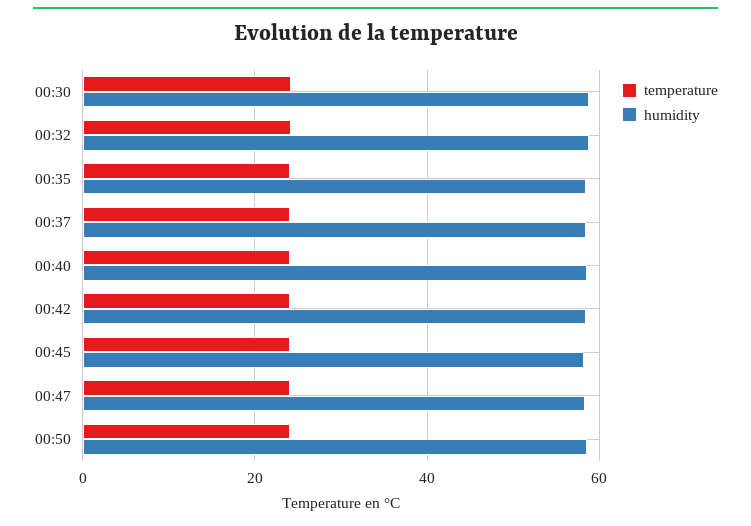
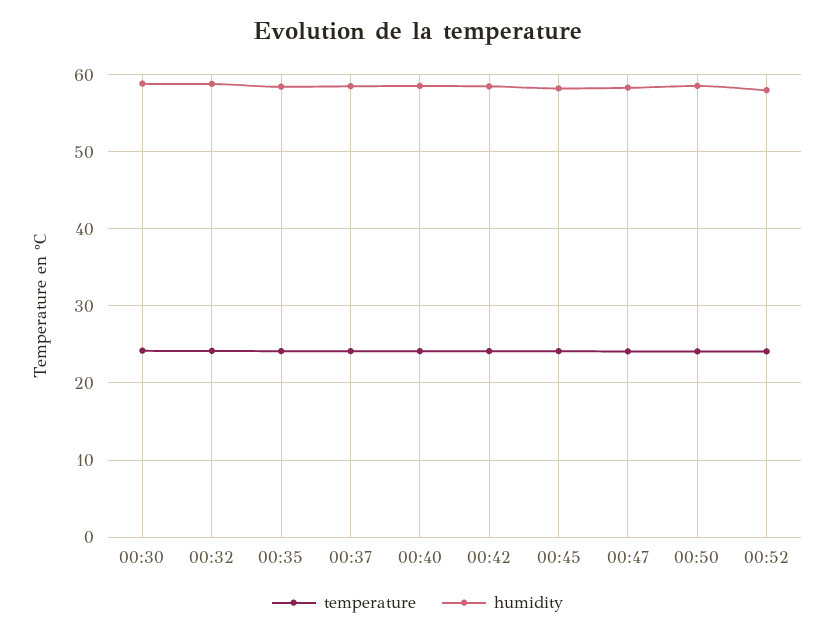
temperature, 00:52: none -> 24
humidity, 00:52: none -> 58

